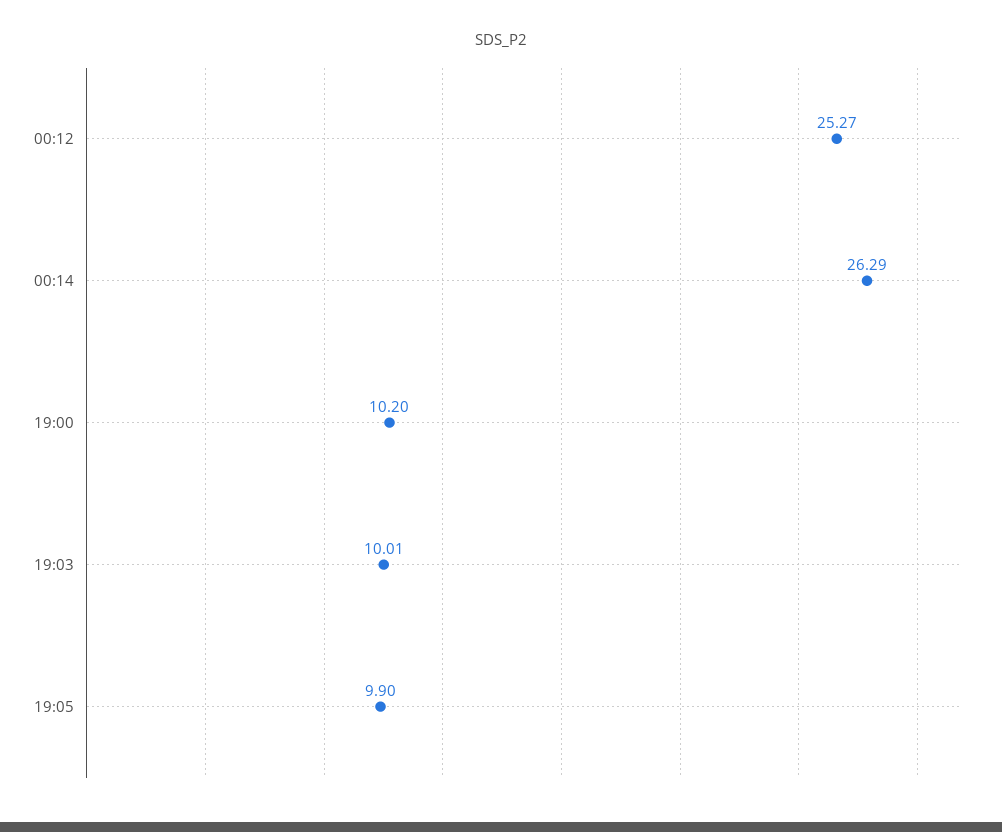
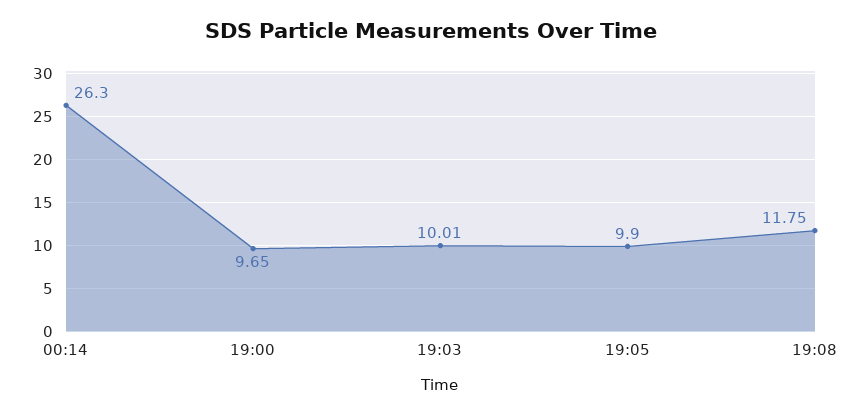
00:12: 25.27 -> none
00:14: 26.29 -> 26.3
19:00: 10.2 -> 9.65
19:08: none -> 11.75

